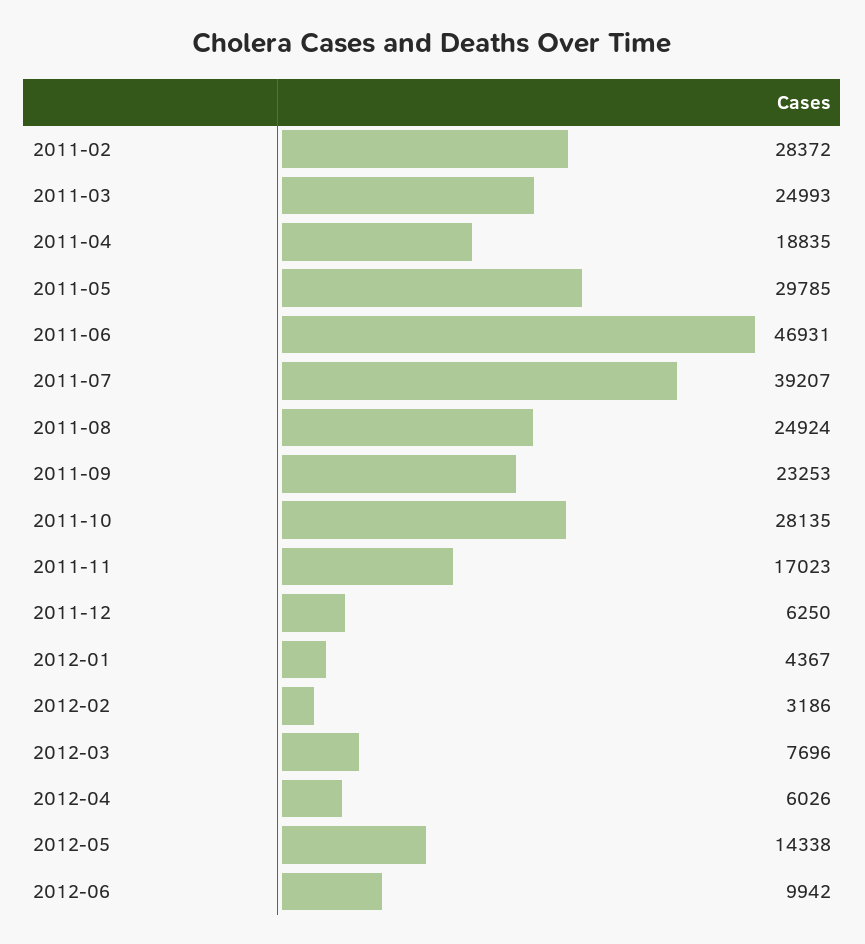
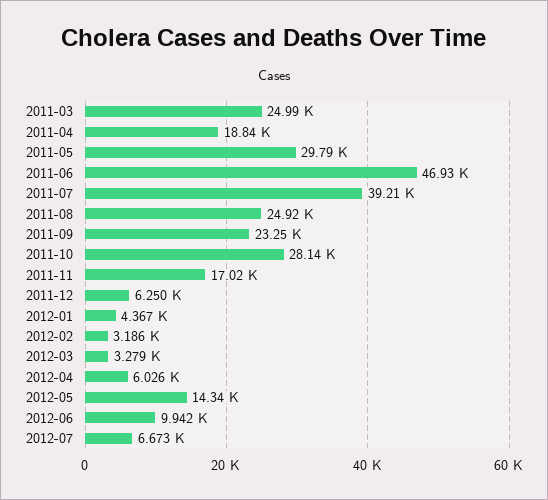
2011-02: 28372 -> none
2012-03: 7696 -> 3279
2012-07: none -> 6673

